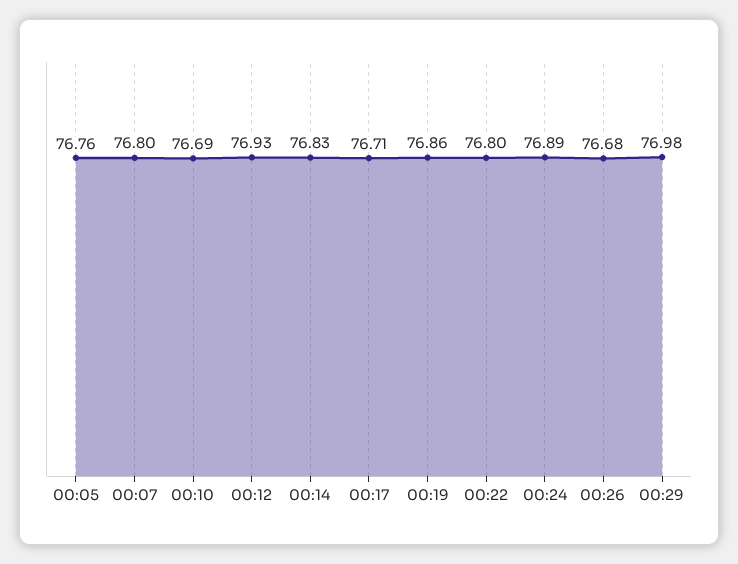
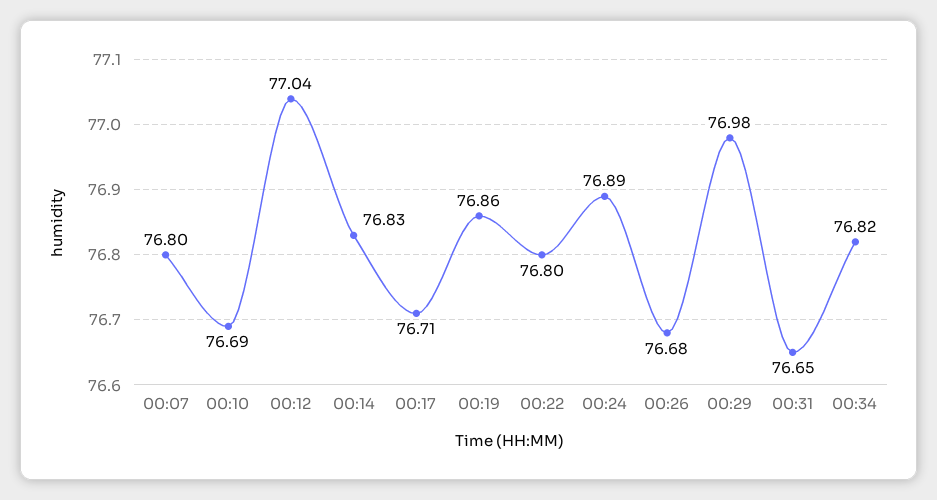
00:05: 76.76 -> none
00:12: 76.93 -> 77.04
00:31: none -> 76.65
00:34: none -> 76.82

